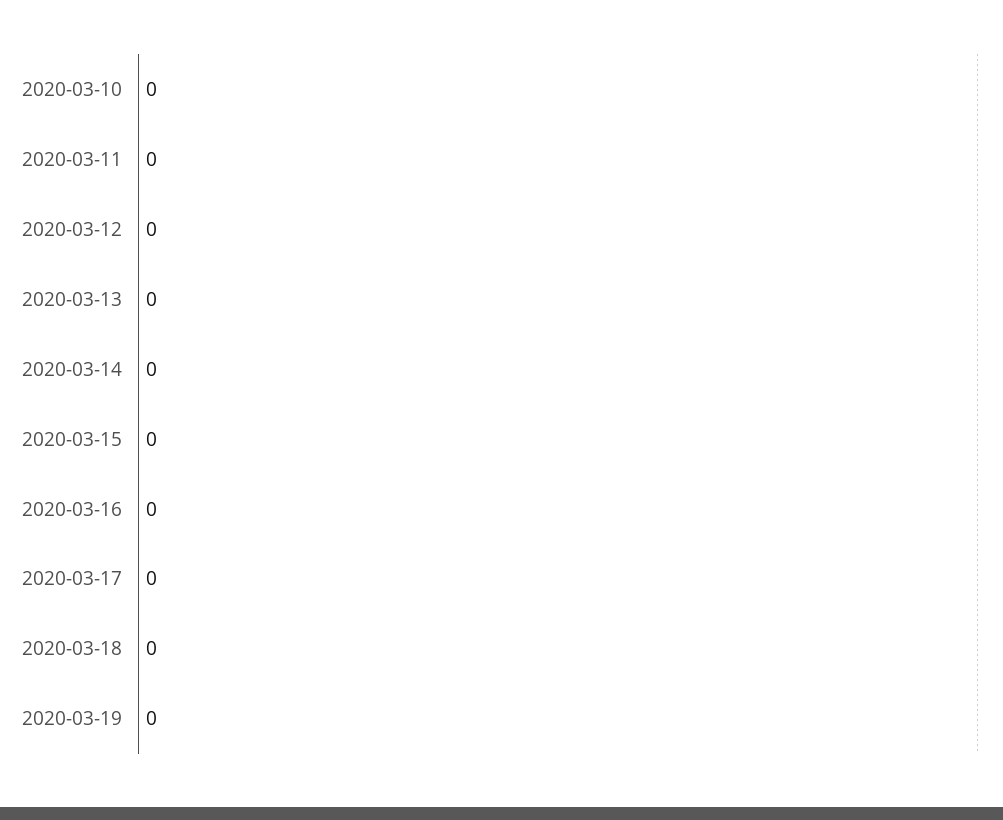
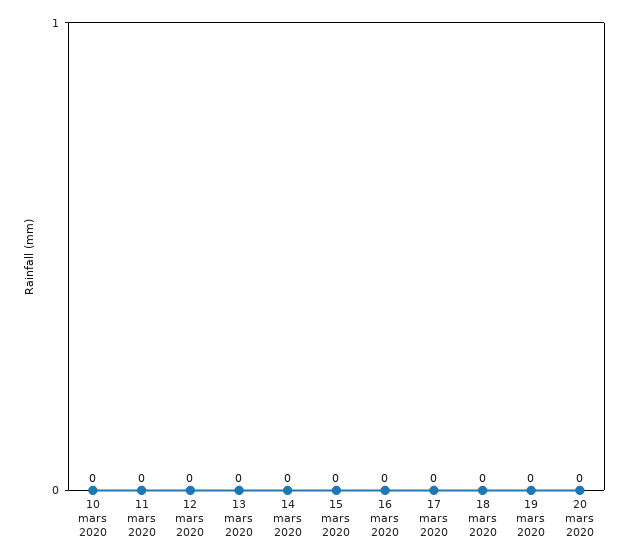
20 mars 2020: none -> 0

